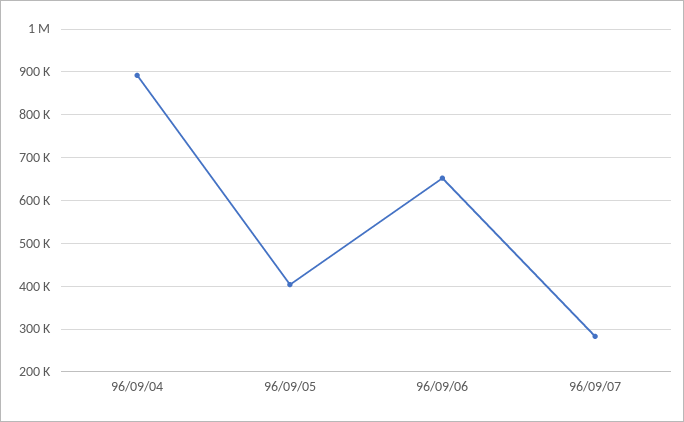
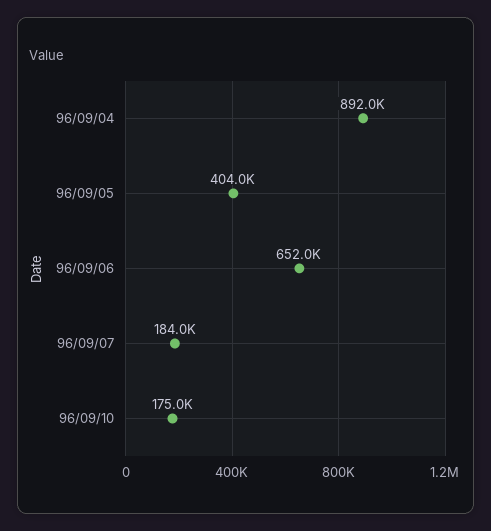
96/09/07: 280000 -> 184000
96/09/10: none -> 175000

